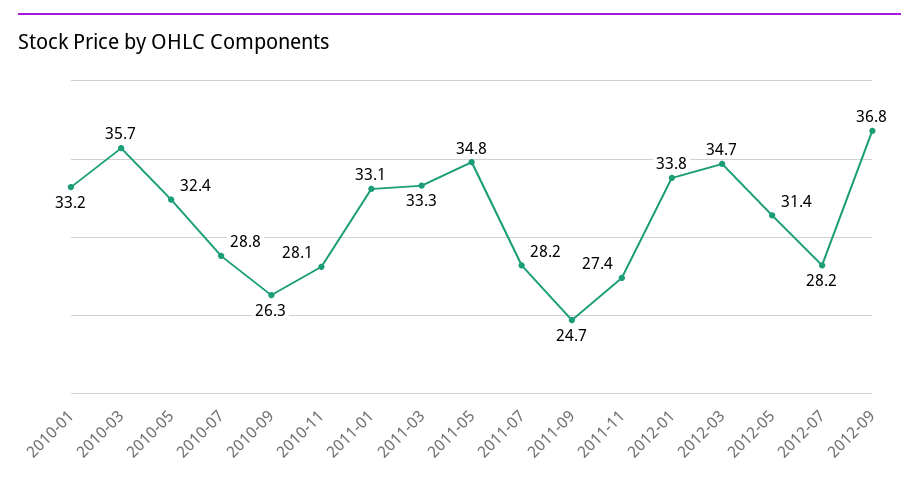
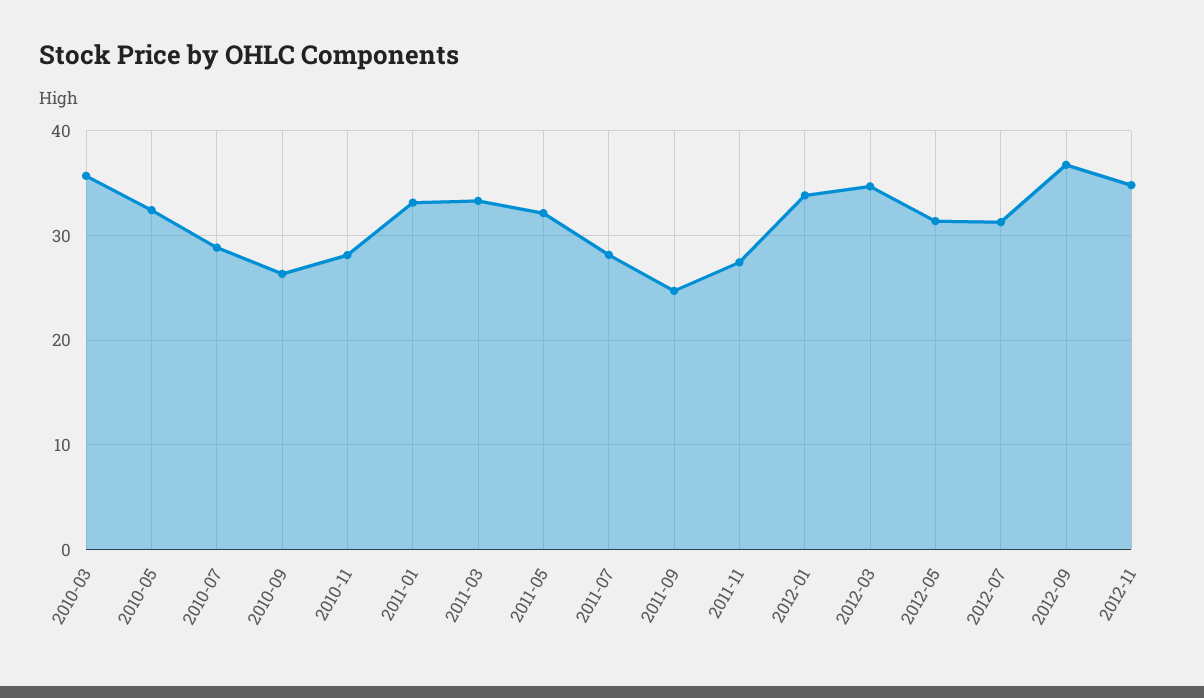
2010-01: 33.2 -> none
2011-05: 34.8 -> 32
2012-07: 28.2 -> 31
2012-11: none -> 35

